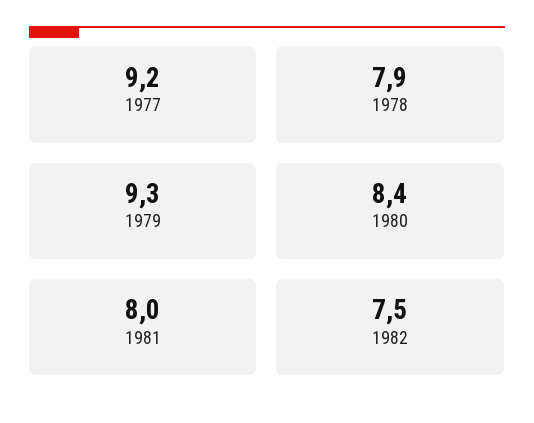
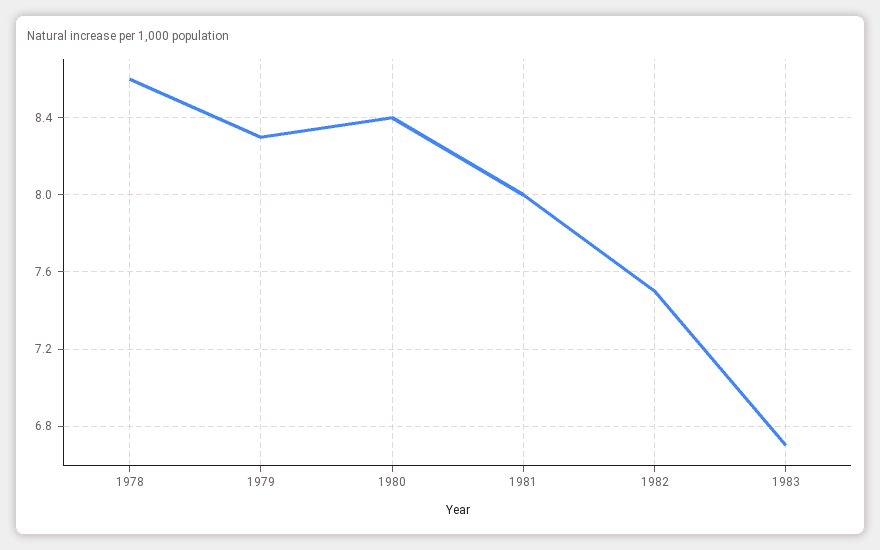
1977: 9.2 -> none
1978: 7.9 -> 8.6
1979: 9.3 -> 8.3
1983: none -> 6.7

